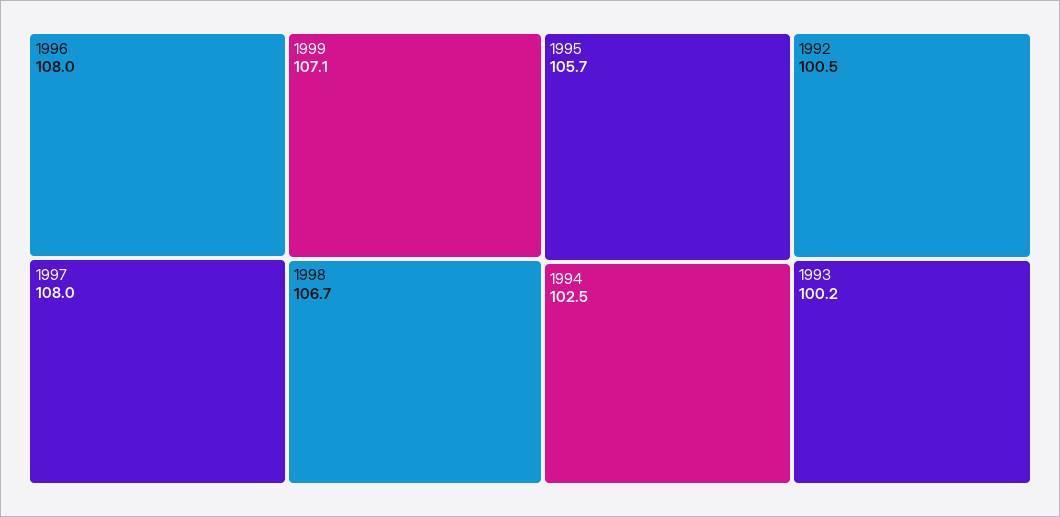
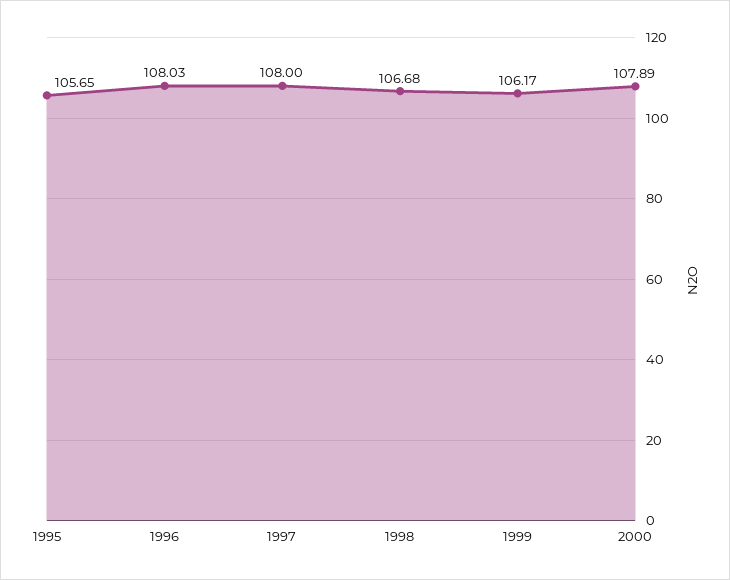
1999: 107.1 -> 106.17
1994: 102.5 -> none
1992: 100.5 -> none
1993: 100.2 -> none
2000: none -> 107.89

